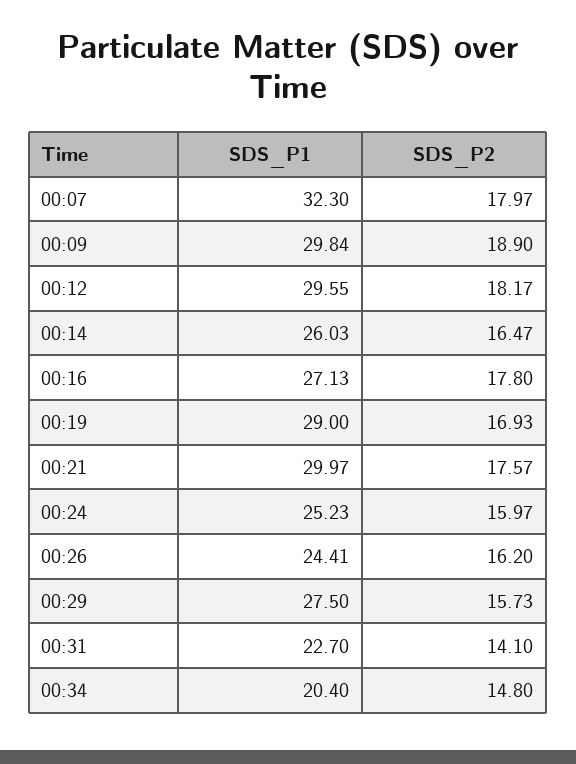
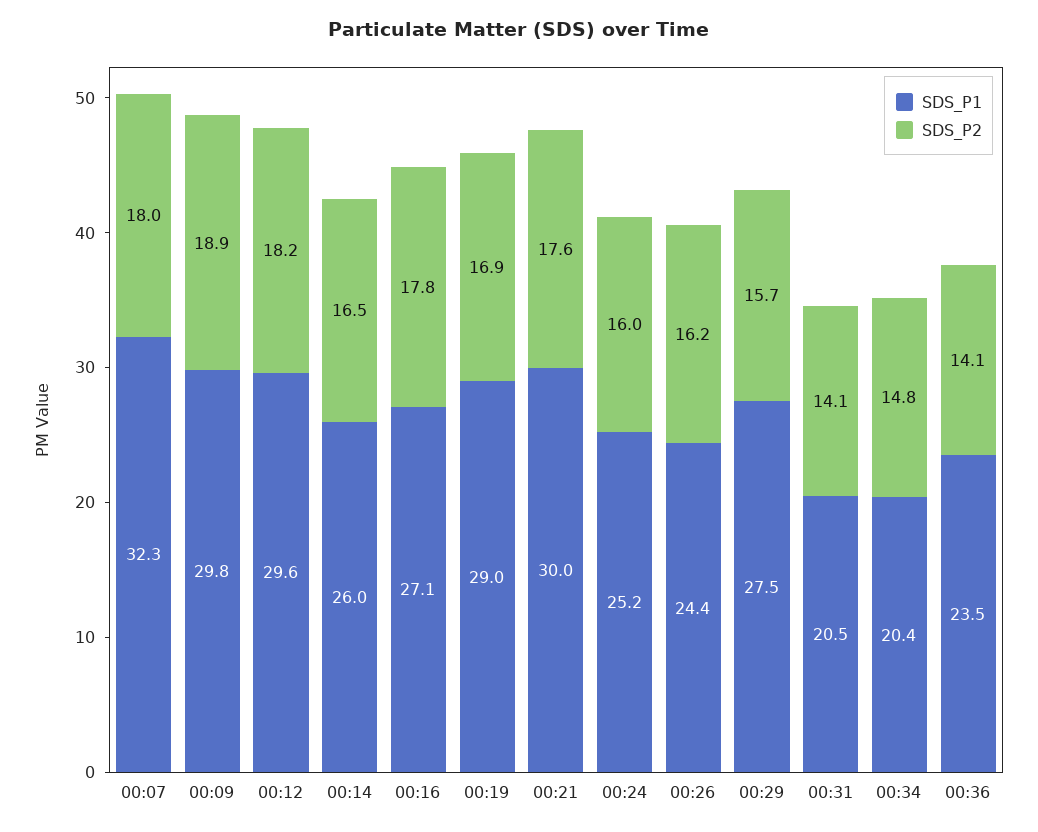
SDS_P1, 00:31: 22.7 -> 20.5
SDS_P1, 00:36: none -> 23.5
SDS_P2, 00:36: none -> 14.1

